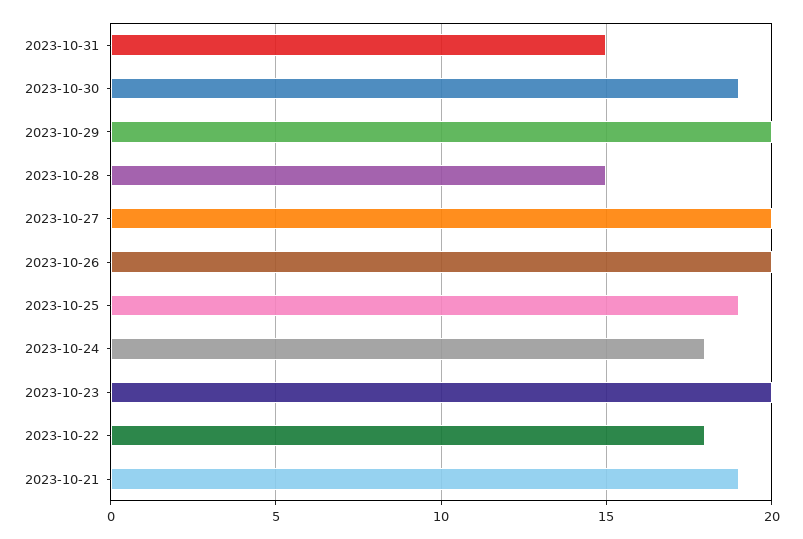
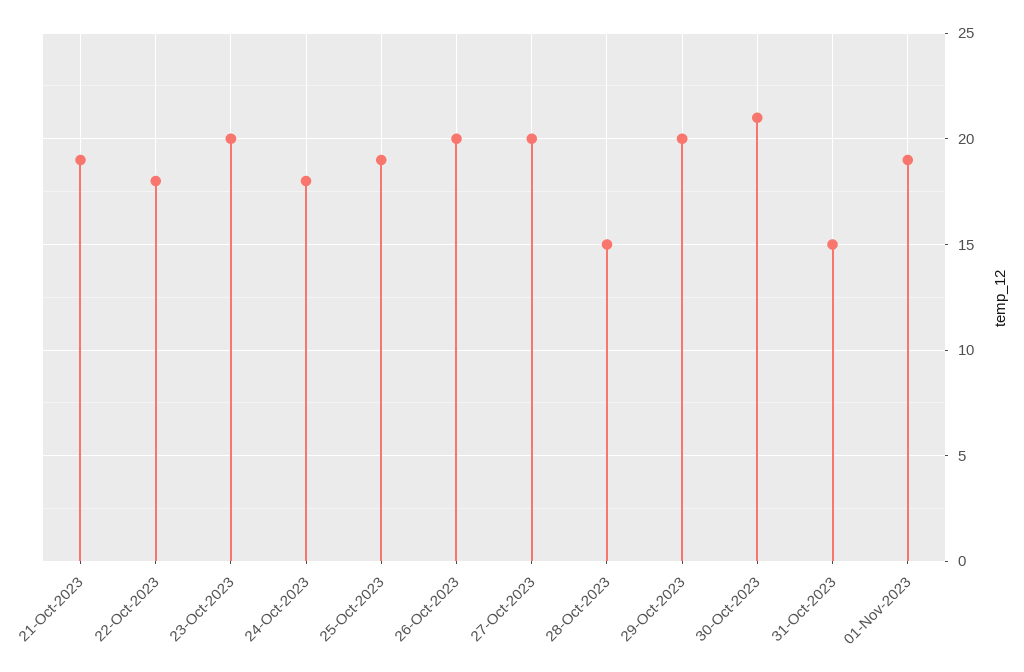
2023-10-30: 19 -> 21
01-Nov-2023: none -> 19

